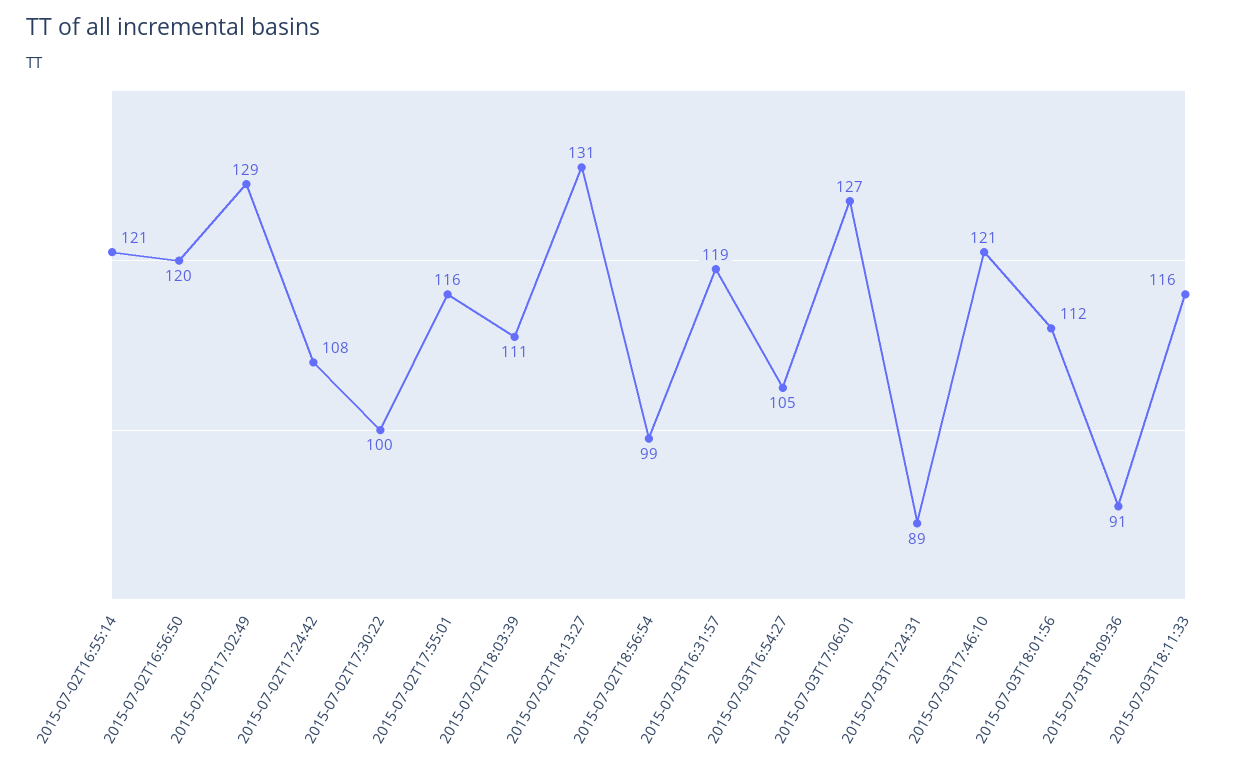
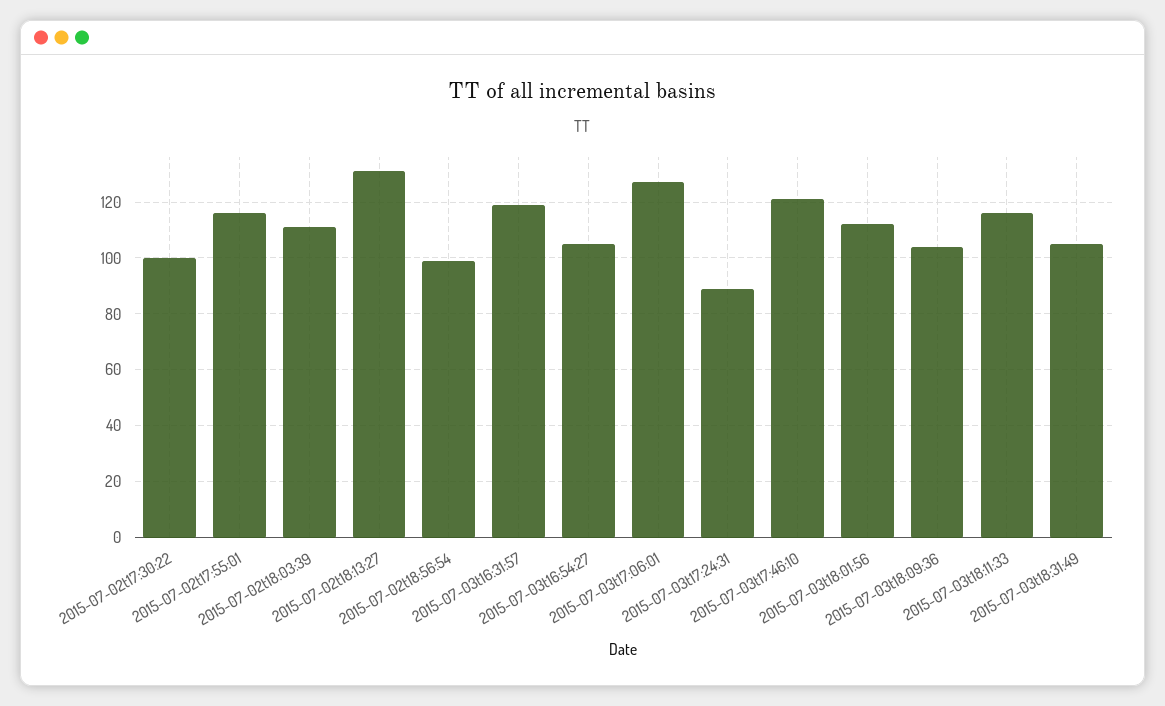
2015-07-02T16:55:14: 121 -> none
2015-07-02T16:56:50: 120 -> none
2015-07-02T17:02:49: 129 -> none
2015-07-02T17:24:42: 108 -> none
2015-07-03T18:09:36: 91 -> 105
2015-07-03t18:31:49: none -> 105

